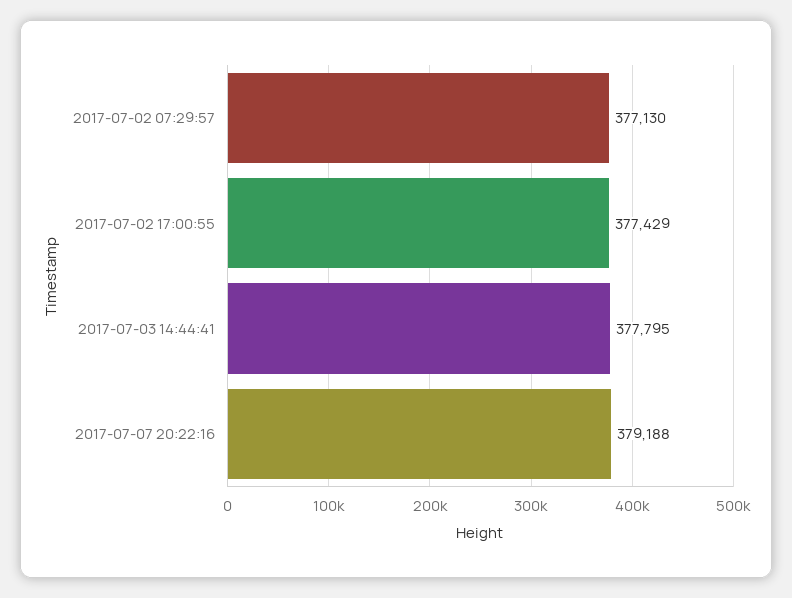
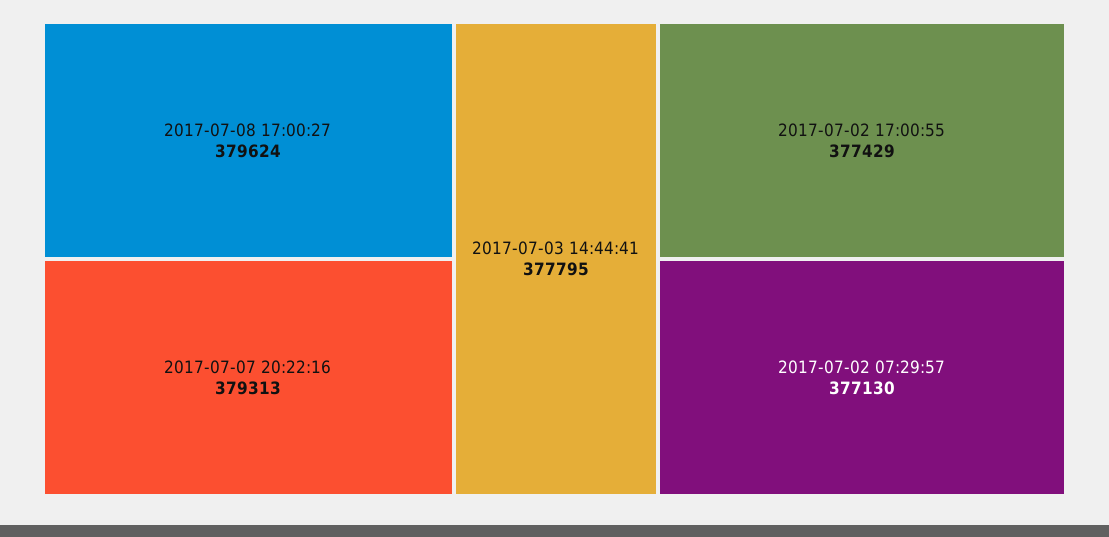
2017-07-07 20:22:16: 379188 -> 379313
2017-07-08 17:00:27: none -> 379624

